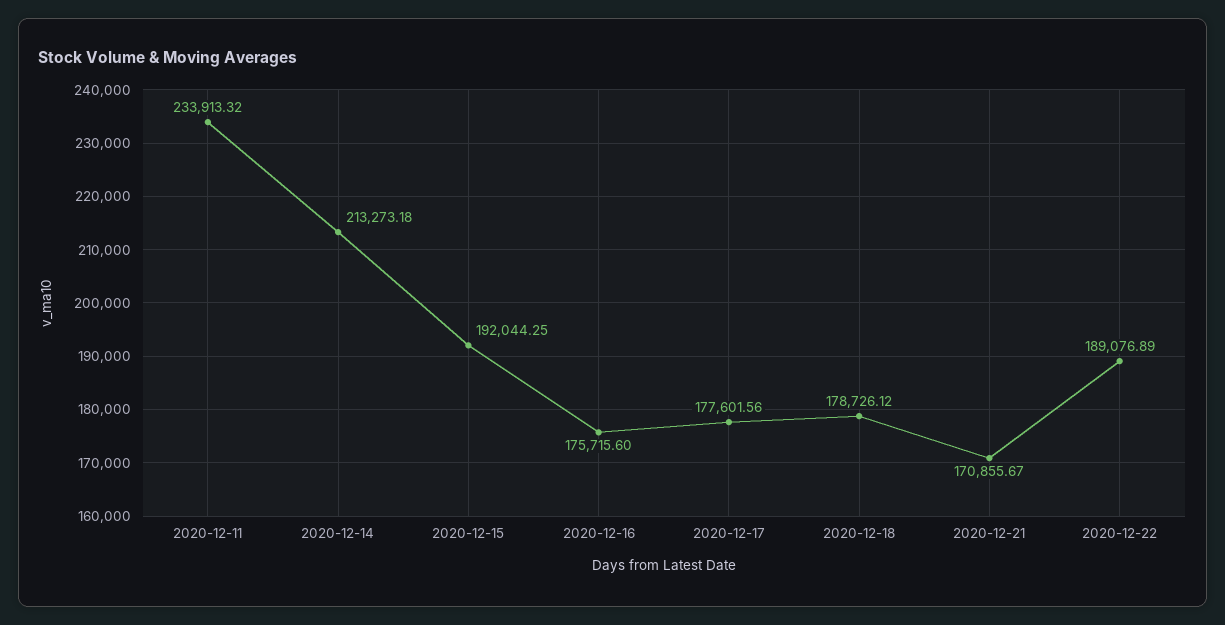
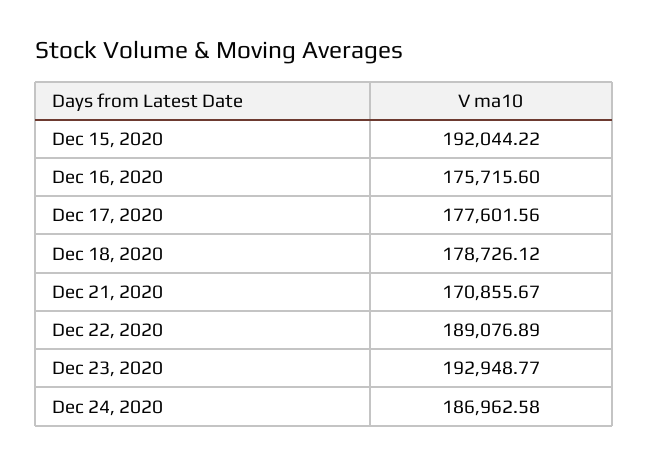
2020-12-11: 233913.32 -> none
2020-12-14: 213273.18 -> none
2020-12-15: 192044.25 -> 192044.22
Dec 23, 2020: none -> 192948.77
Dec 24, 2020: none -> 186962.58

